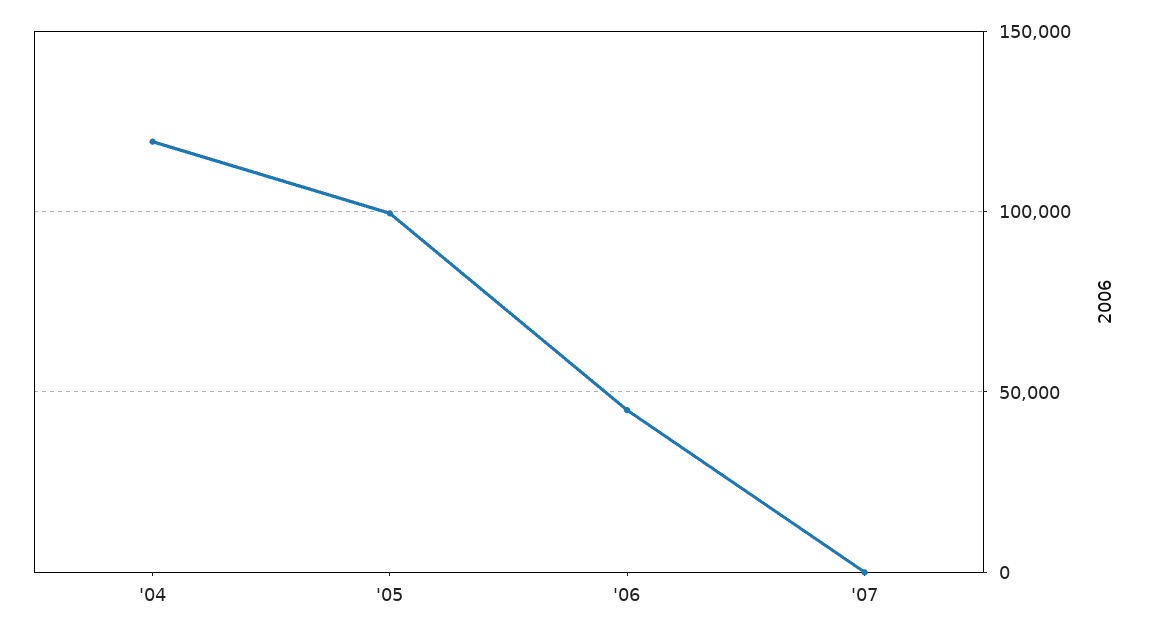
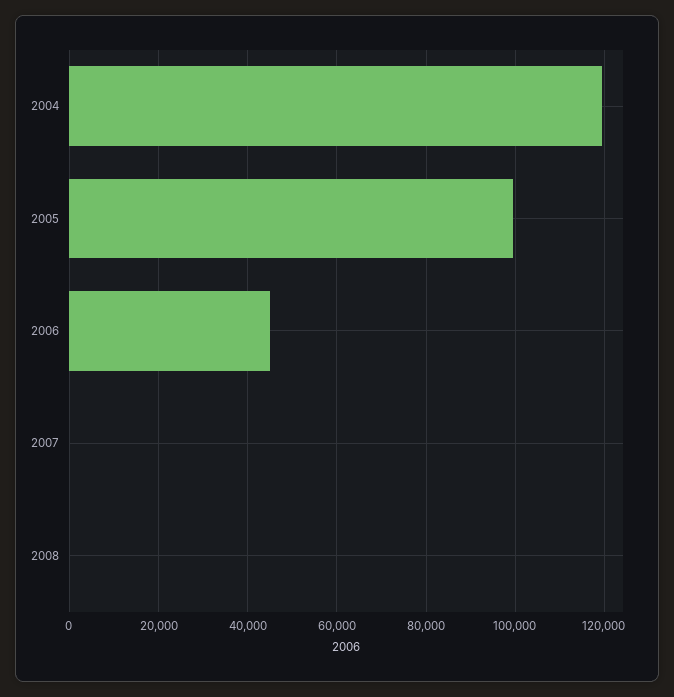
2008: none -> 0

